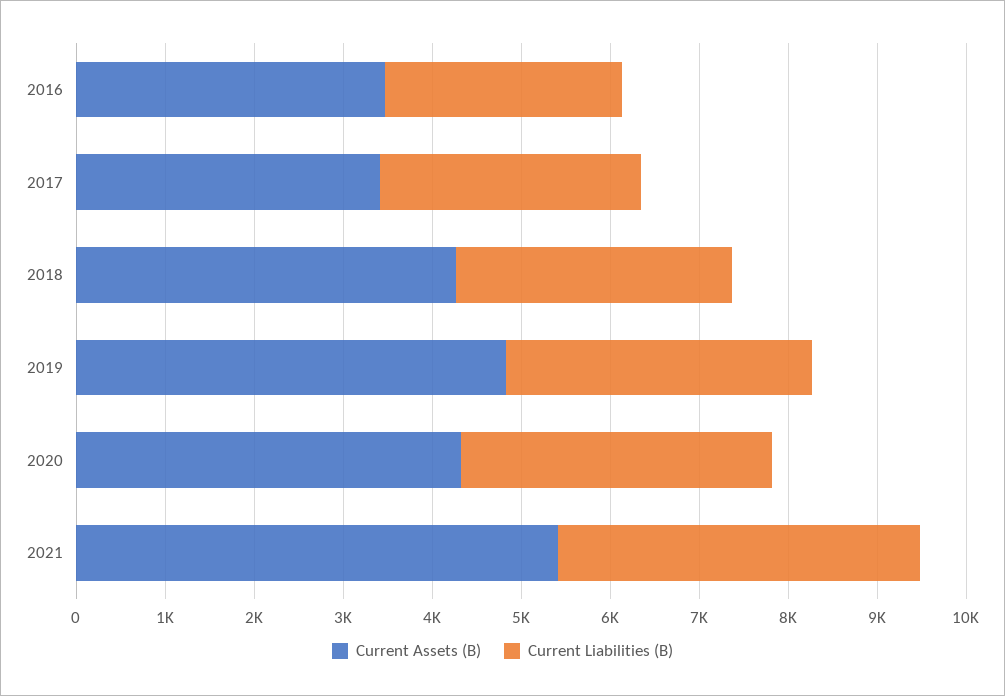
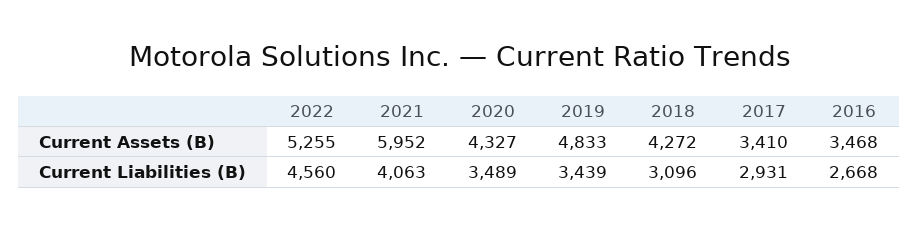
Current Assets (B), 2021: 5400 -> 5952
Current Assets (B), 2022: none -> 5255
Current Liabilities (B), 2022: none -> 4560

